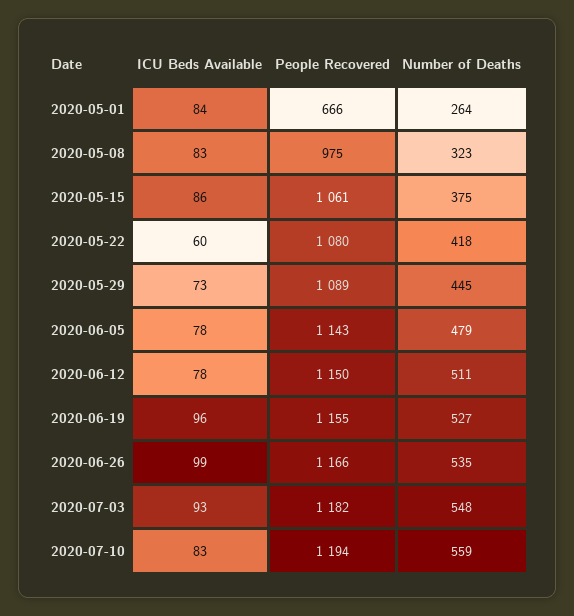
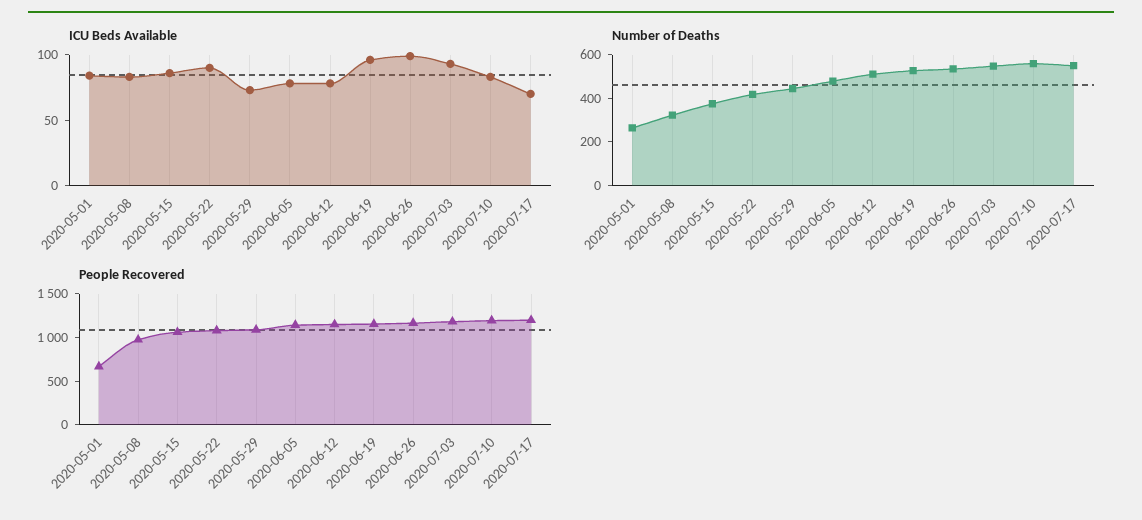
ICU Beds Available, 2020-05-22: 60 -> 90
ICU Beds Available, 2020-07-17: none -> 70
Number of Deaths, 2020-07-17: none -> 550
People Recovered, 2020-07-17: none -> 1200

